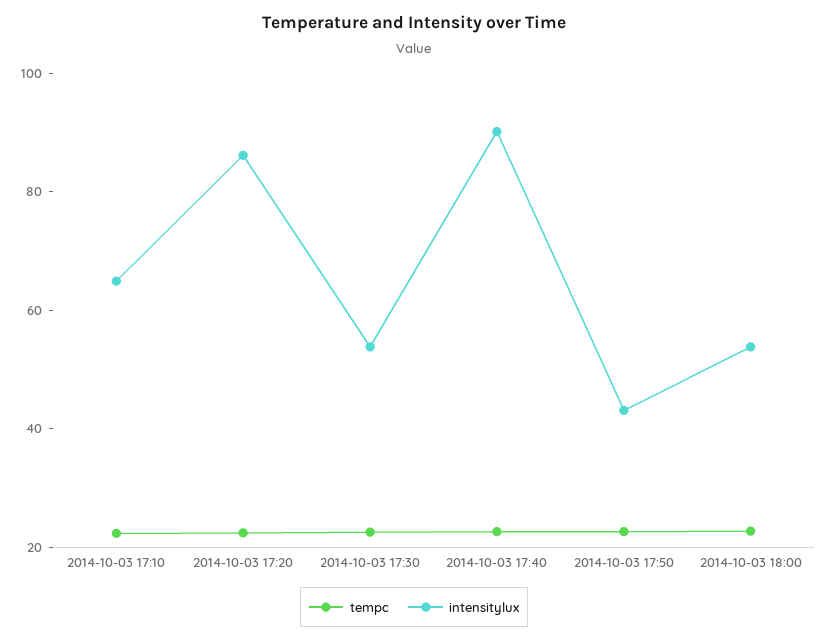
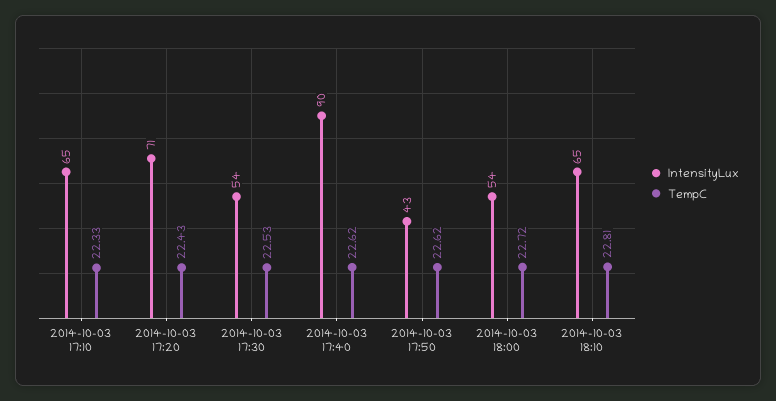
intensitylux, 2014-10-03 17:20: 85 -> 71
intensitylux, 2014-10-03 18:10: none -> 65
tempc, 2014-10-03 18:10: none -> 22.81

